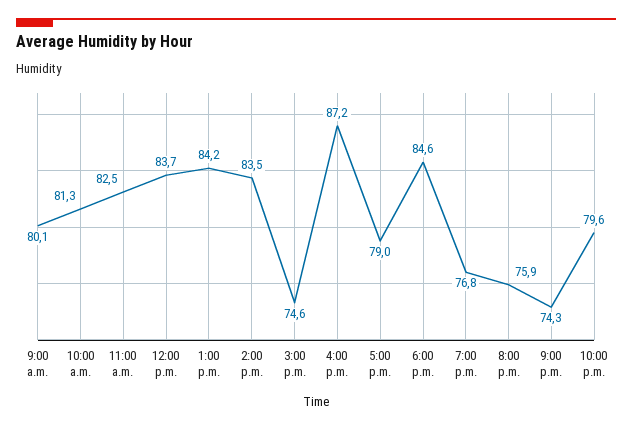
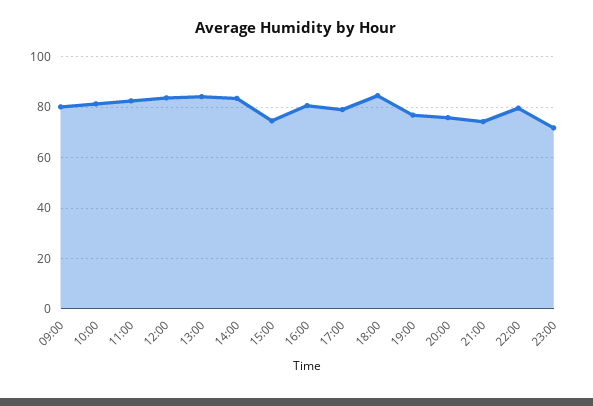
4:00 p.m.: 87.2 -> 80
23:00: none -> 72.5

